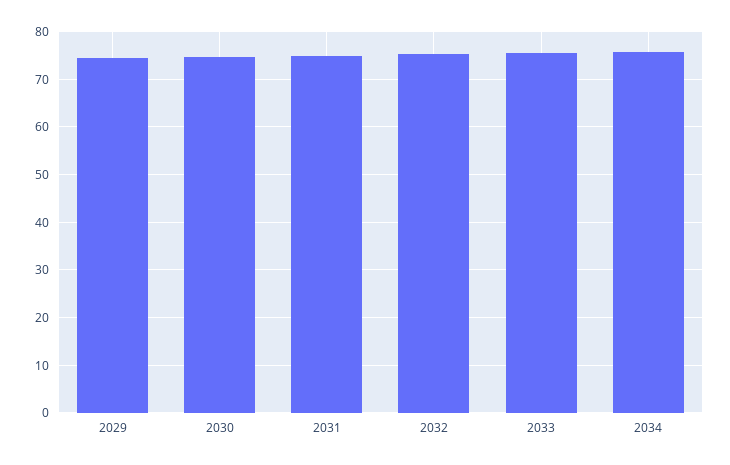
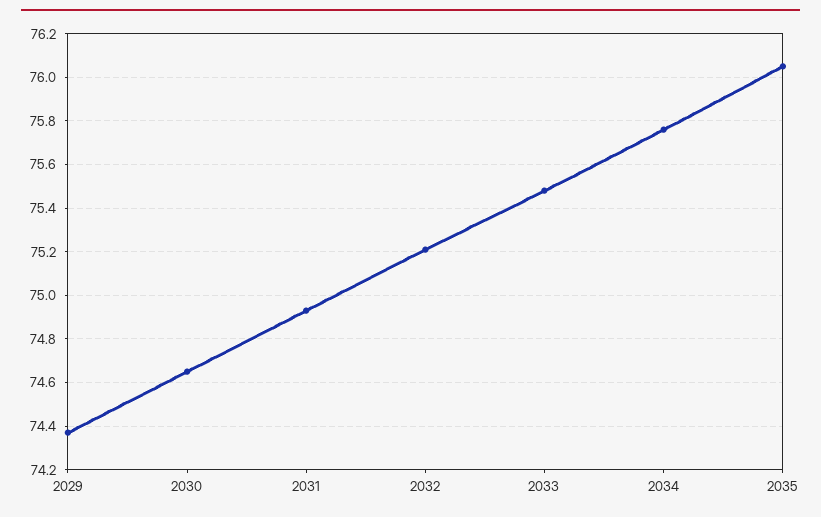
2035: none -> 76.05

